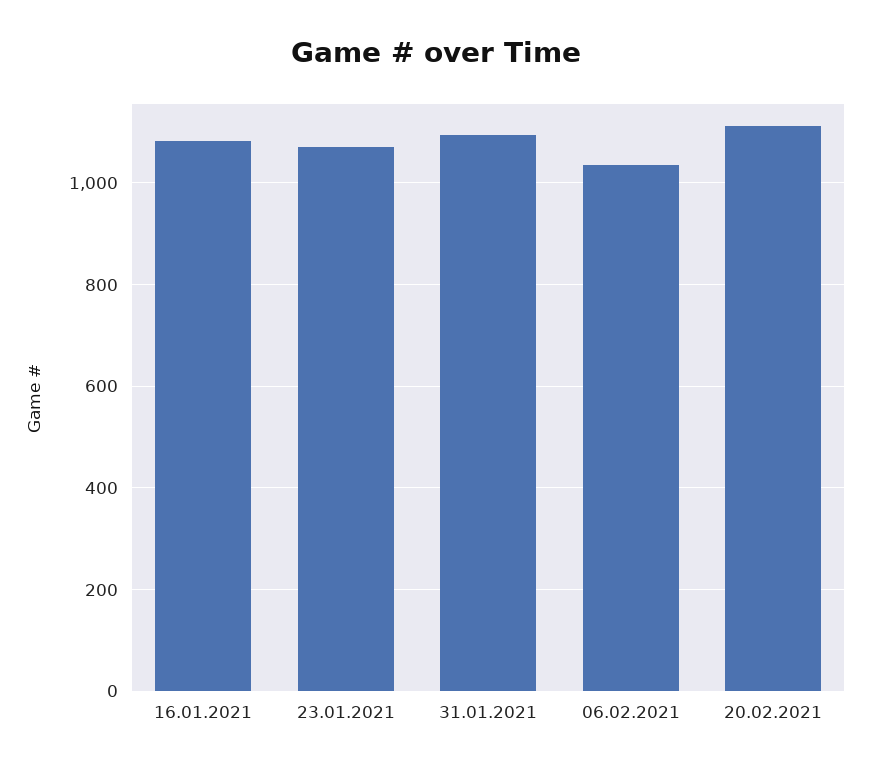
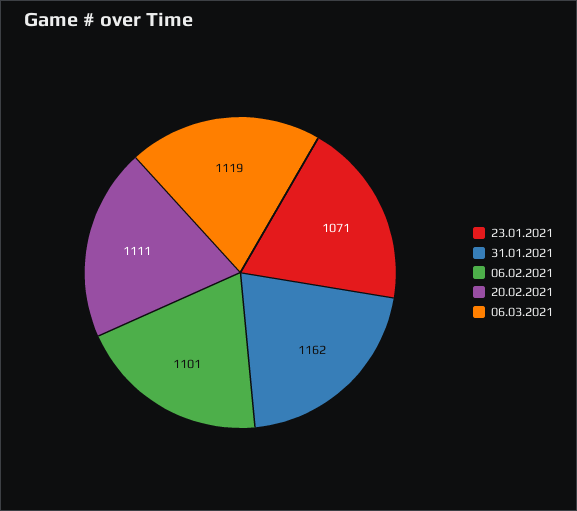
16.01.2021: 1080 -> none
31.01.2021: 1100 -> 1162
06.02.2021: 1040 -> 1101
06.03.2021: none -> 1119

